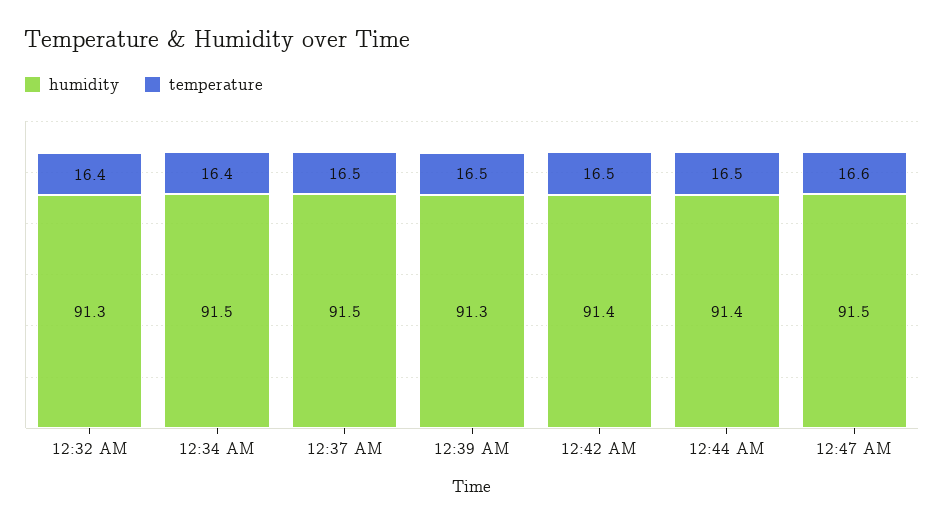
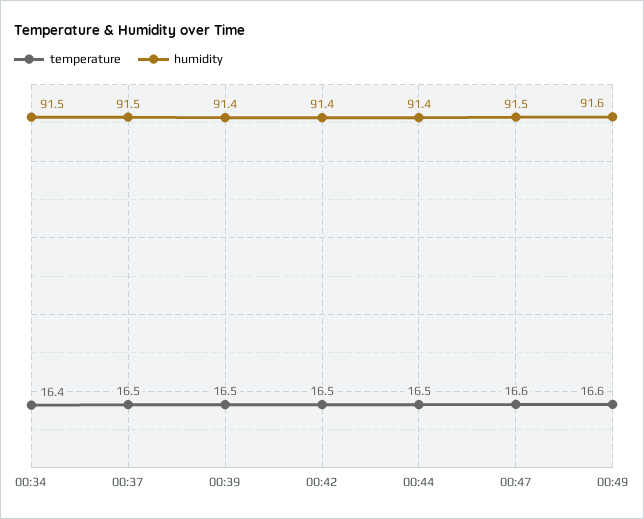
humidity, 12:32 AM: 91.3 -> none
temperature, 12:32 AM: 16.4 -> none
humidity, 12:39 AM: 91.3 -> 91.4
temperature, 00:49: none -> 16.6
humidity, 00:49: none -> 91.6

